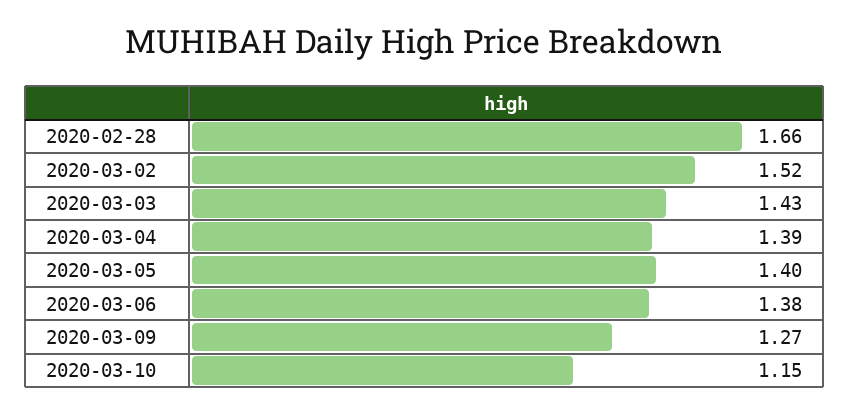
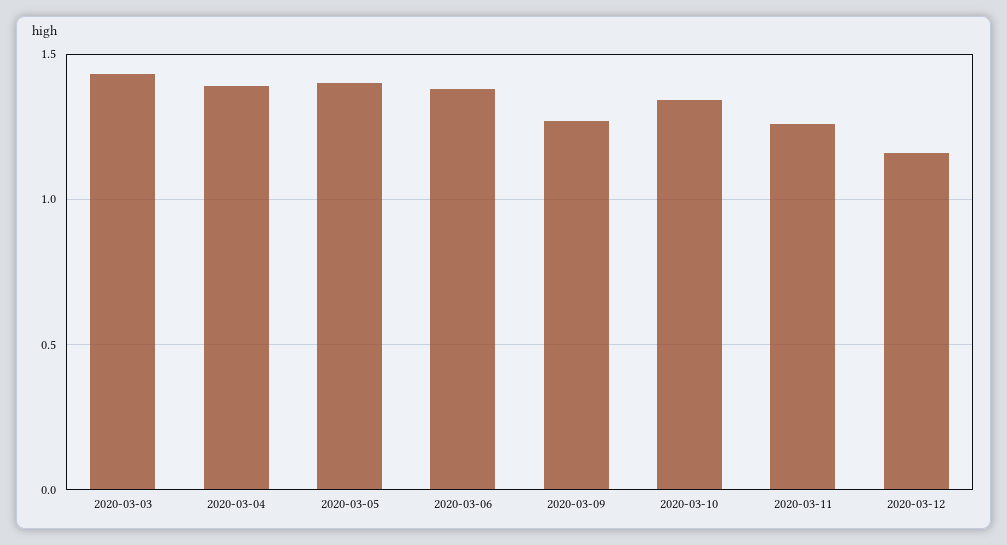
2020-02-28: 1.66 -> none
2020-03-02: 1.52 -> none
2020-03-10: 1.15 -> 1.35
2020-03-11: none -> 1.25
2020-03-12: none -> 1.15

